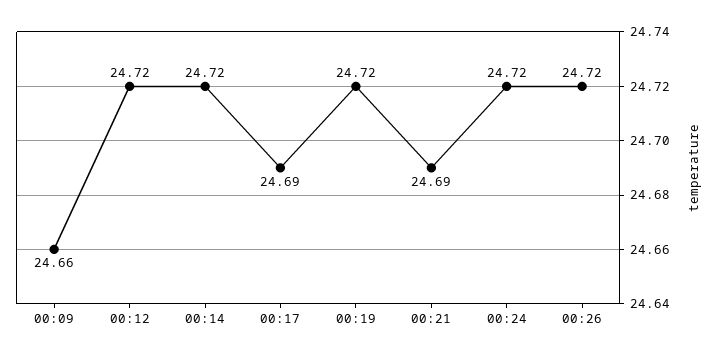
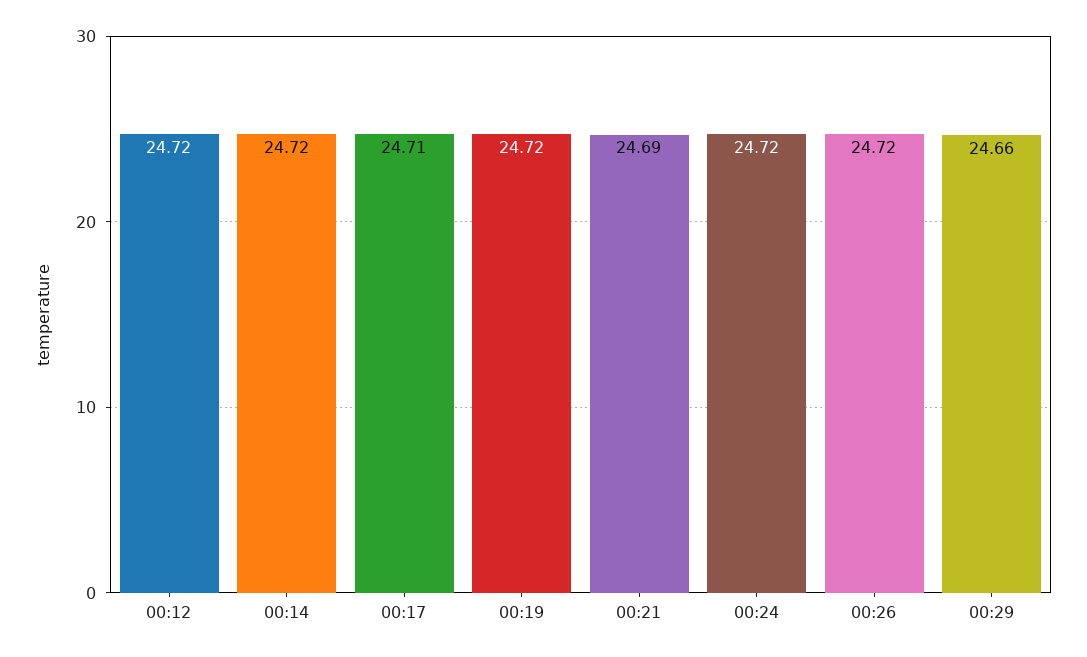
00:09: 24.66 -> none
00:17: 24.69 -> 24.71
00:29: none -> 24.66

